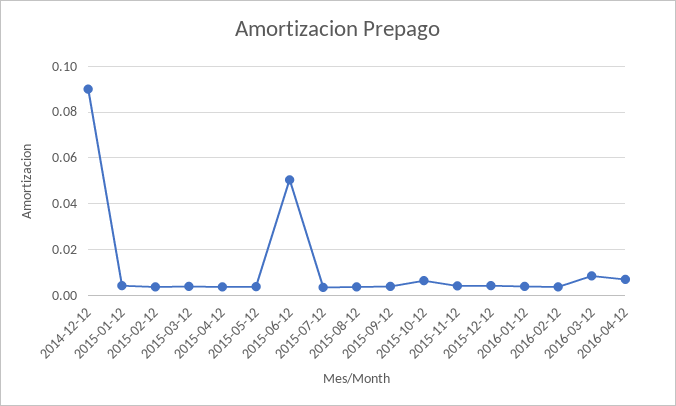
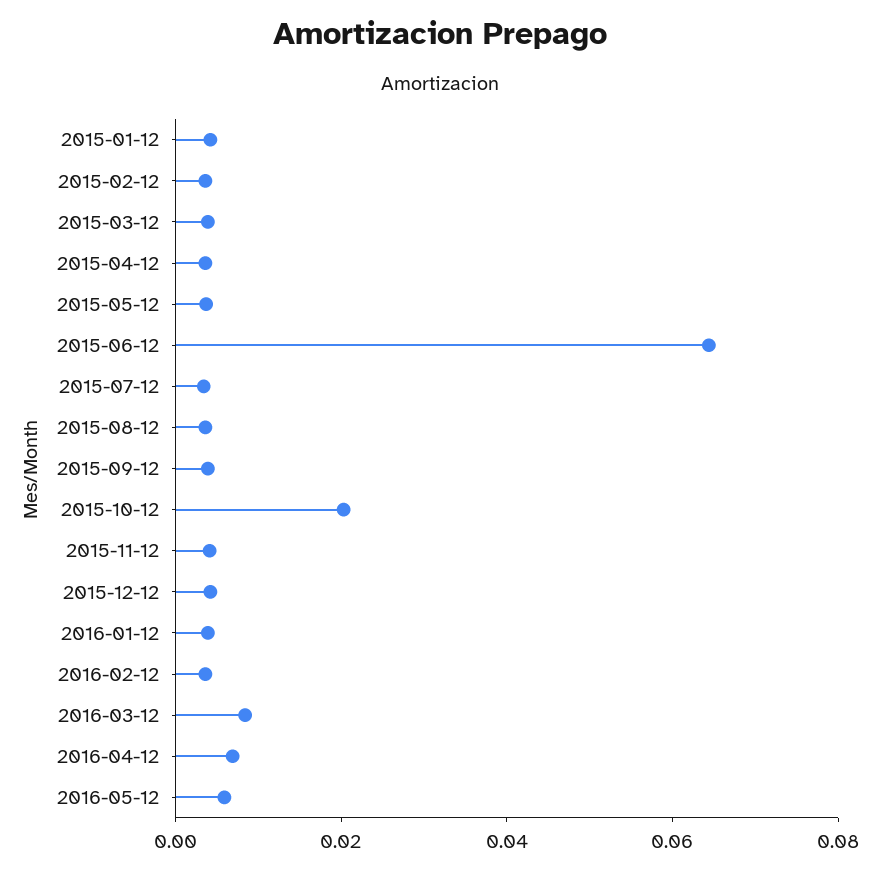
2014-12-12: 0.09 -> none
2015-06-12: 0.05 -> 0.065
2015-10-12: 0.005 -> 0.02
2016-05-12: none -> 0.005

